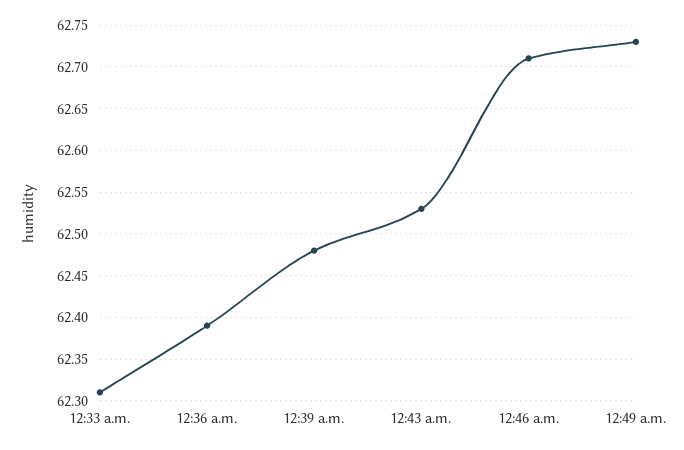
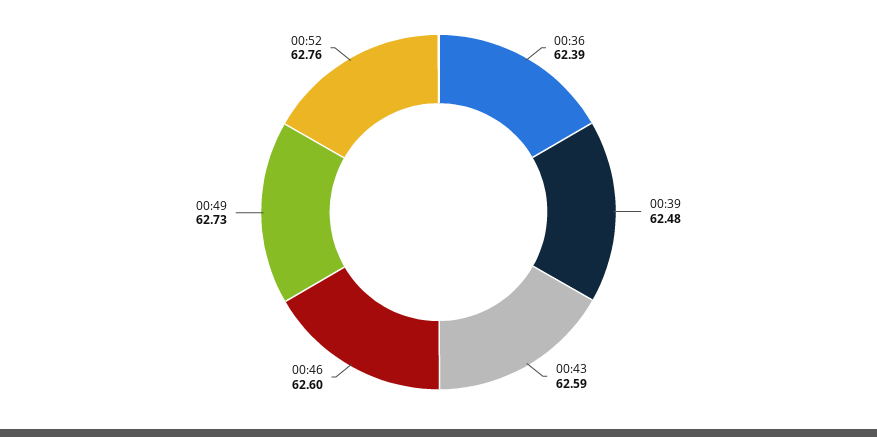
12:33 a.m.: 62.31 -> none
12:43 a.m.: 62.53 -> 62.59
12:46 a.m.: 62.71 -> 62.6
00:52: none -> 62.76

